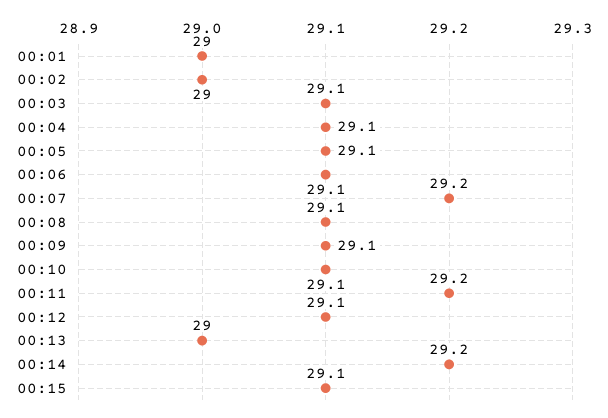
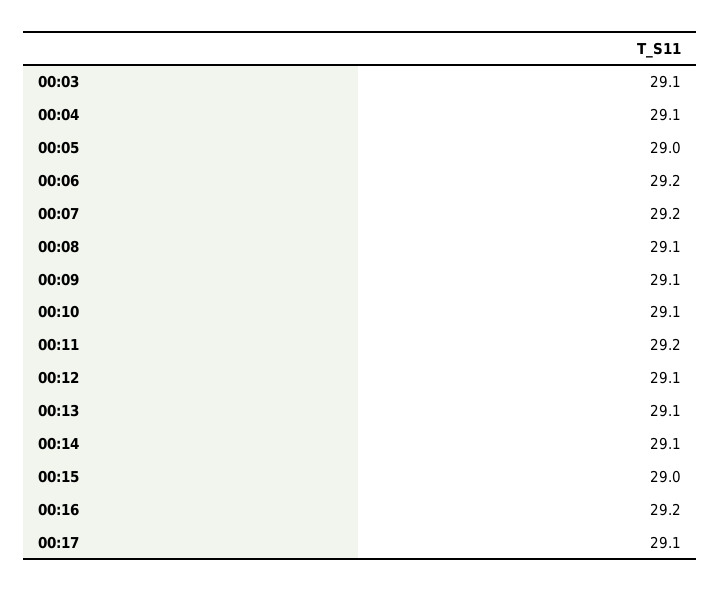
00:01: 29 -> none
00:02: 29 -> none
00:05: 29.1 -> 29
00:06: 29.1 -> 29.2
00:13: 29 -> 29.1
00:14: 29.2 -> 29.1
00:15: 29.1 -> 29
00:16: none -> 29.2
00:17: none -> 29.1

